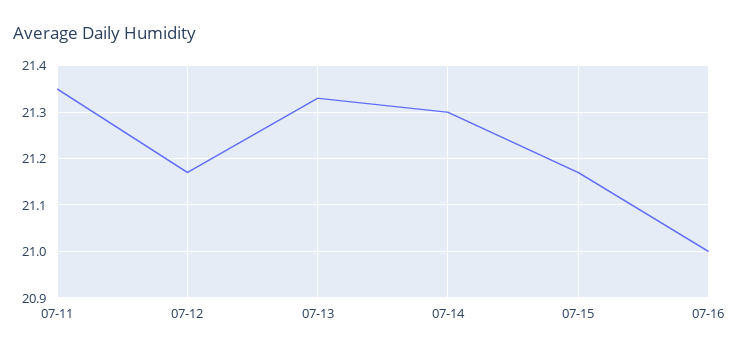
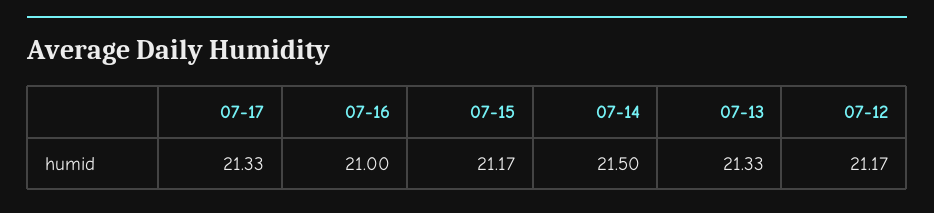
07-11: 21.35 -> none
07-14: 21.3 -> 21.5
07-17: none -> 21.33

